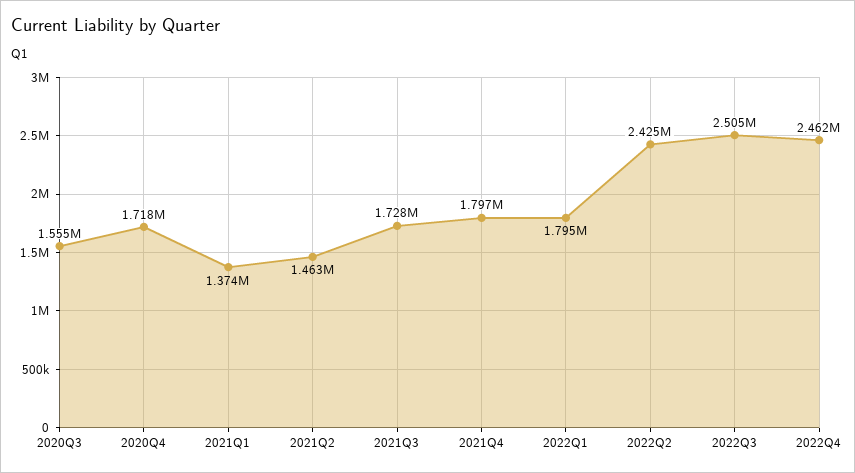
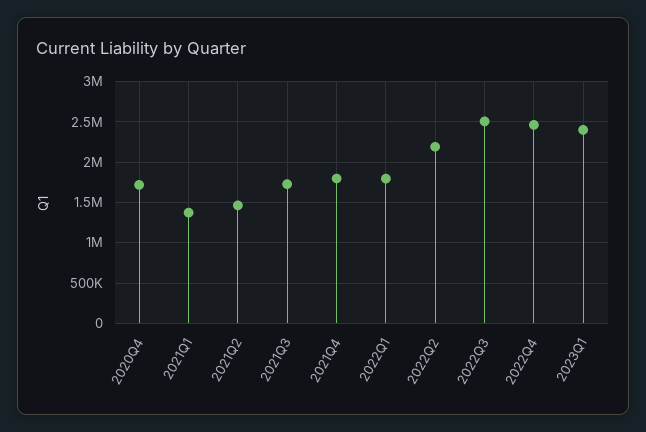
2020Q3: 1555000 -> none
2022Q2: 2425000 -> 2200000
2023Q1: none -> 2400000

